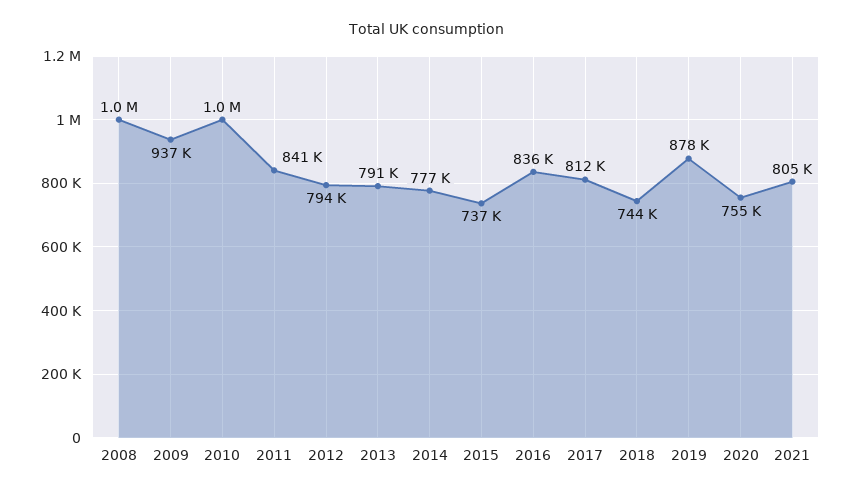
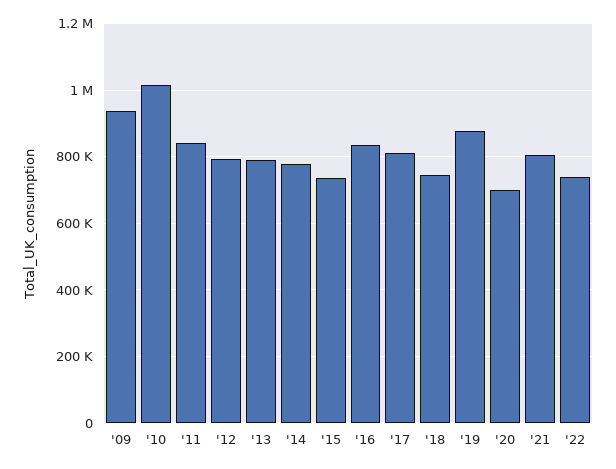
2008: 1000000 -> none
2020: 755000 -> 700000
'22: none -> 740000

